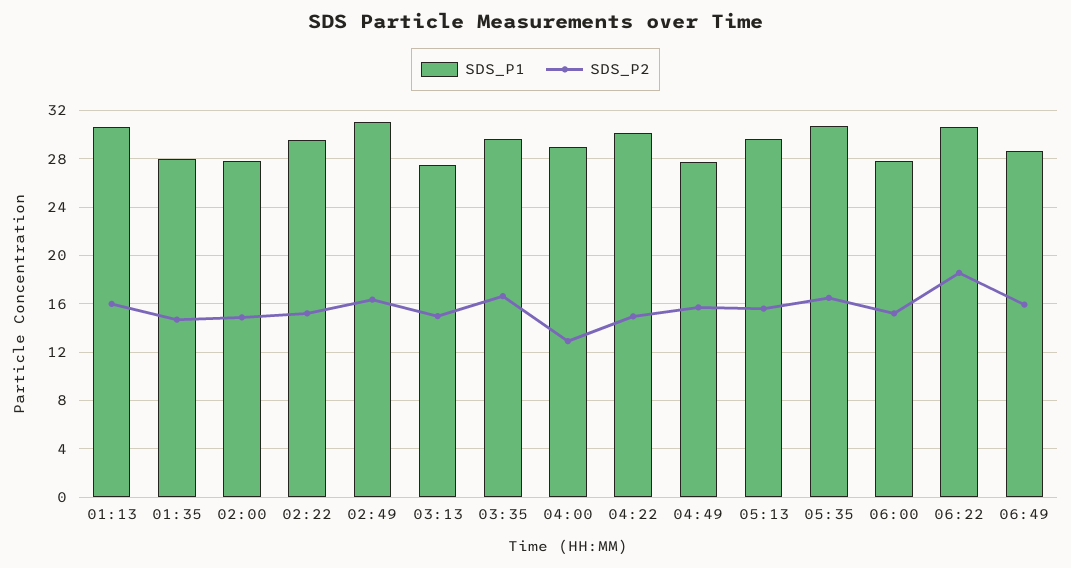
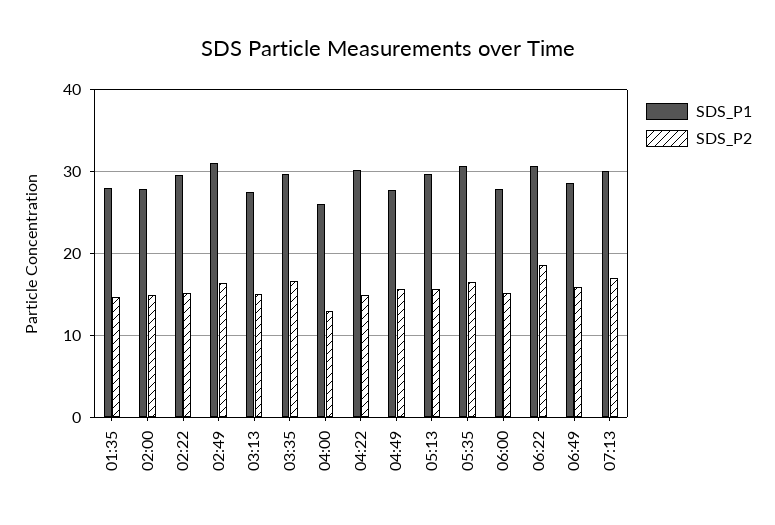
SDS_P1, 01:13: 30.5 -> none
SDS_P2, 01:13: 16 -> none
SDS_P1, 04:00: 29 -> 26
SDS_P1, 07:13: none -> 30
SDS_P2, 07:13: none -> 17

